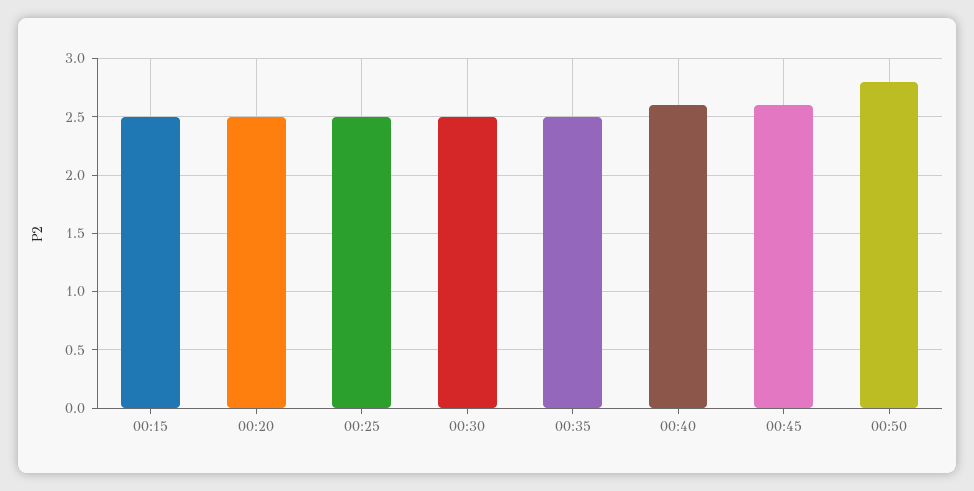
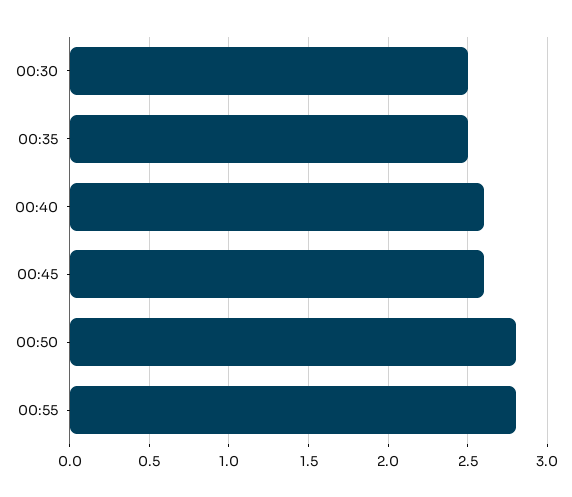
00:15: 2.5 -> none
00:20: 2.5 -> none
00:25: 2.5 -> none
00:55: none -> 2.8

